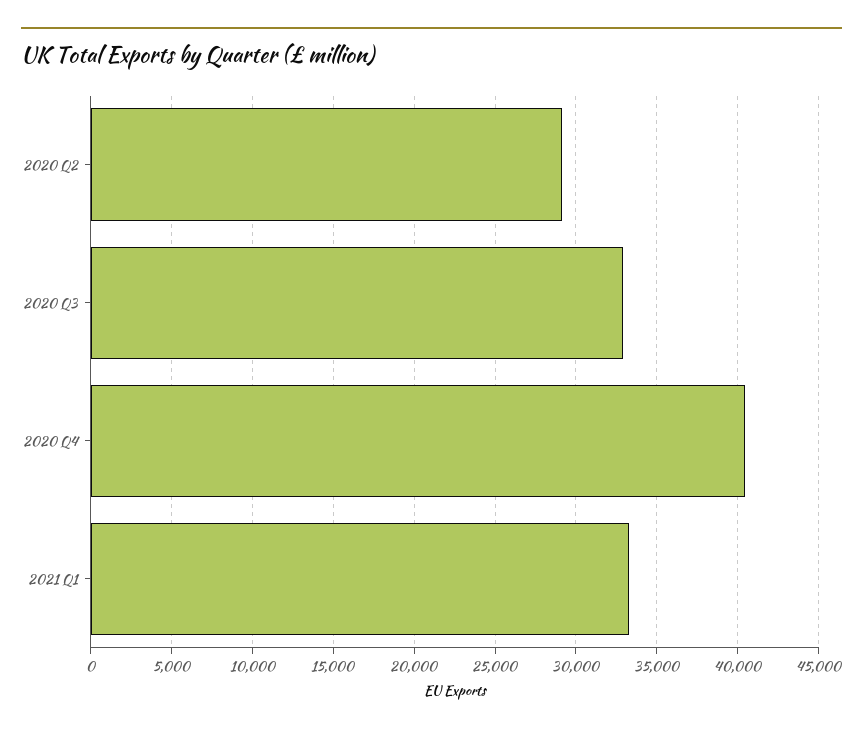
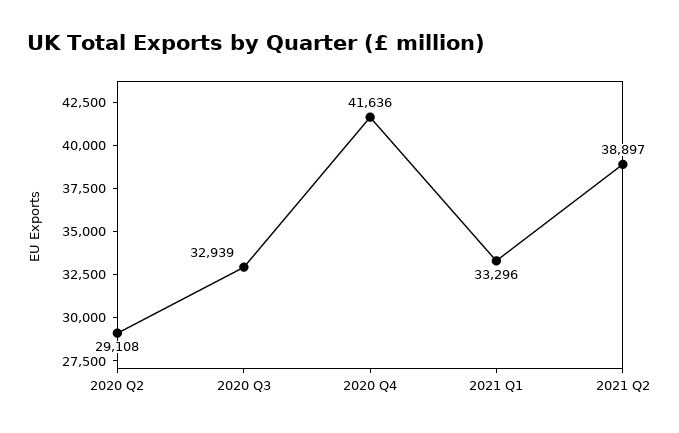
2020 Q4: 40500 -> 41636
2021 Q2: none -> 38897

